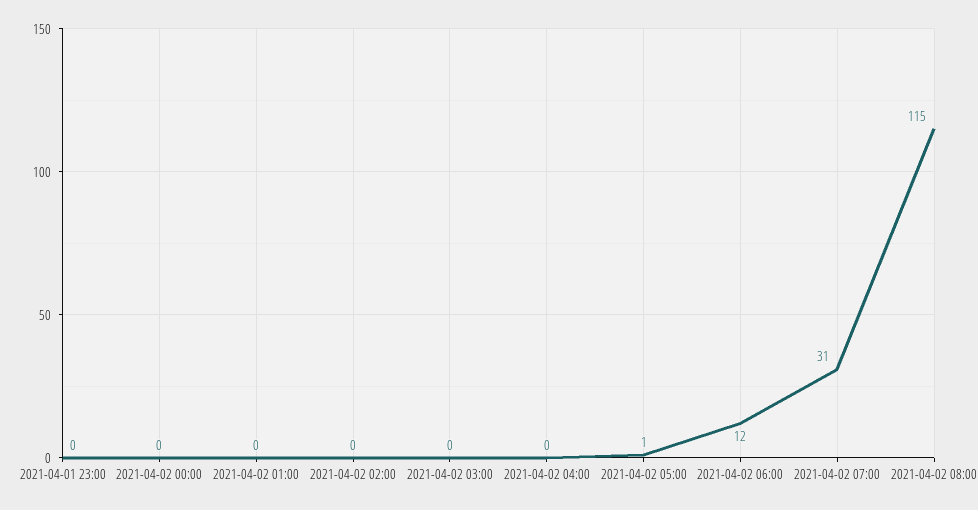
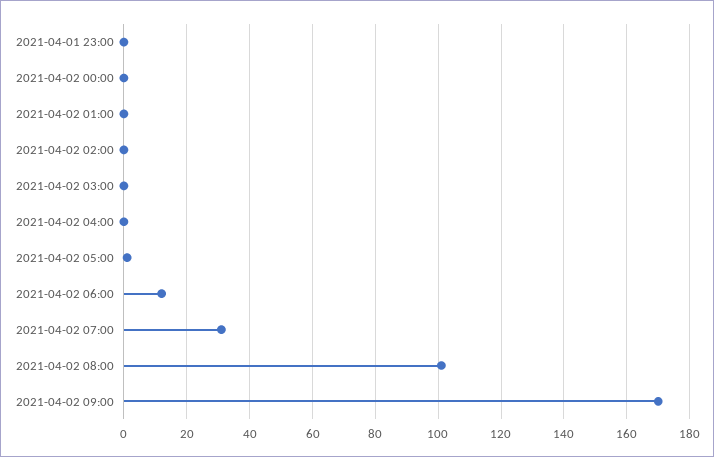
2021-04-02 08:00: 115 -> 100
2021-04-02 09:00: none -> 170

